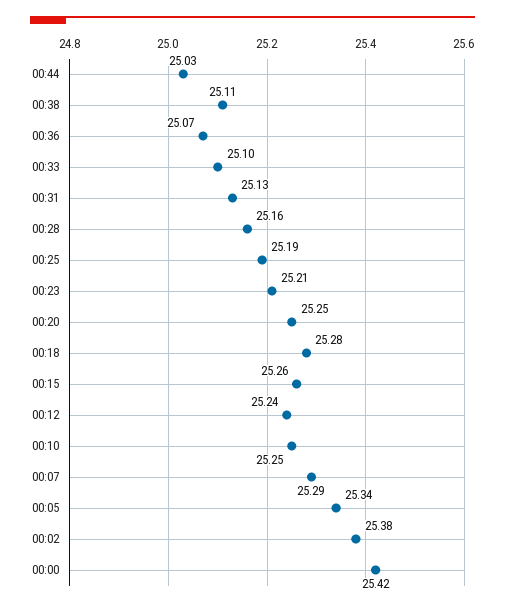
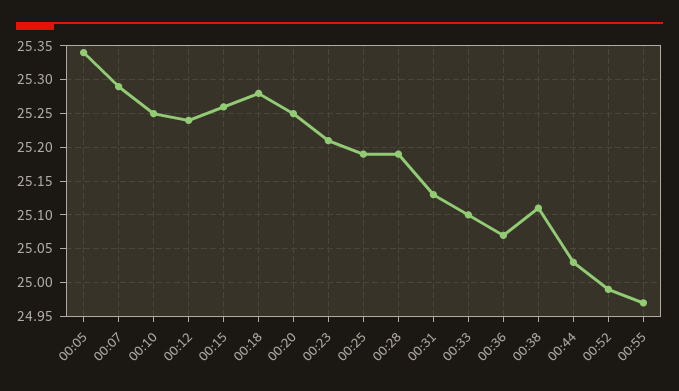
00:28: 25.16 -> 25.19
00:02: 25.38 -> none
00:00: 25.42 -> none
00:52: none -> 24.99
00:55: none -> 24.97

